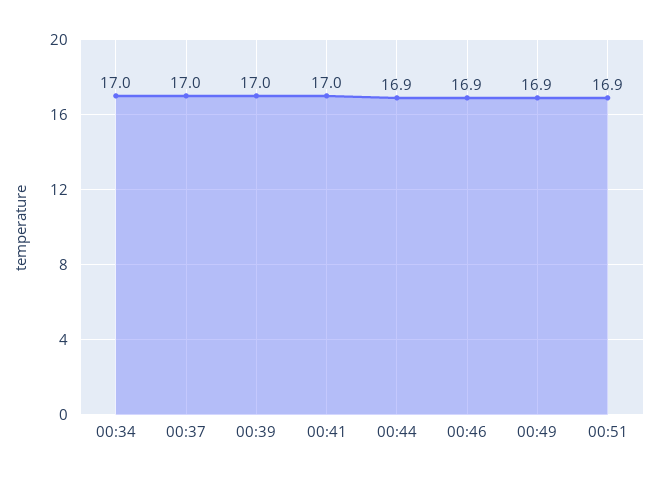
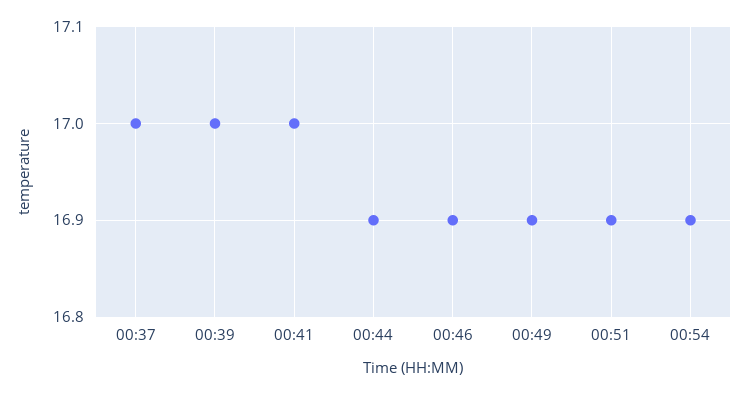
00:34: 17 -> none
00:54: none -> 16.9

